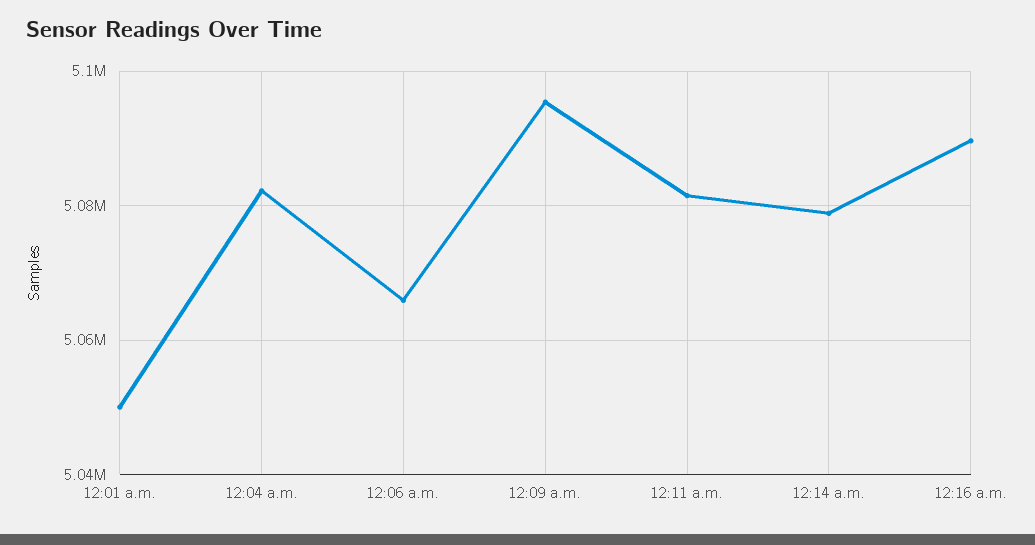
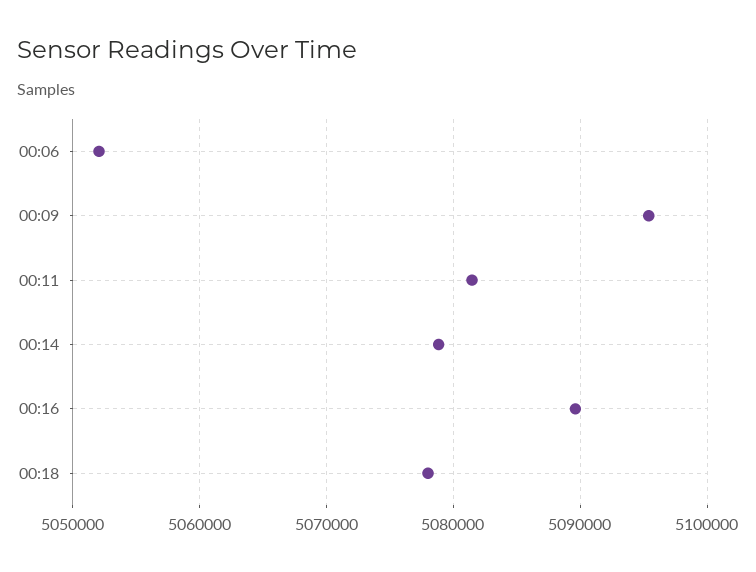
12:01 a.m.: 5050000 -> none
12:04 a.m.: 5082000 -> none
12:06 a.m.: 5066000 -> 5052000
00:18: none -> 5078000

